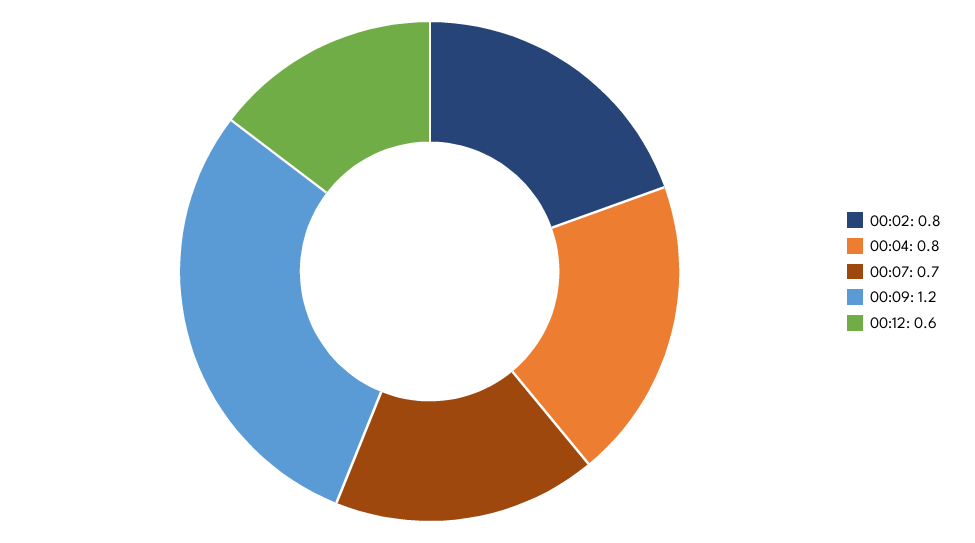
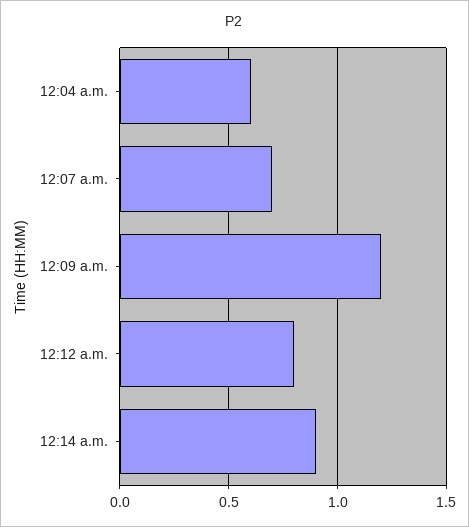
00:02: 0.8 -> none
00:04: 0.8 -> 0.6
00:12: 0.6 -> 0.8
12:14 a.m.: none -> 0.9

